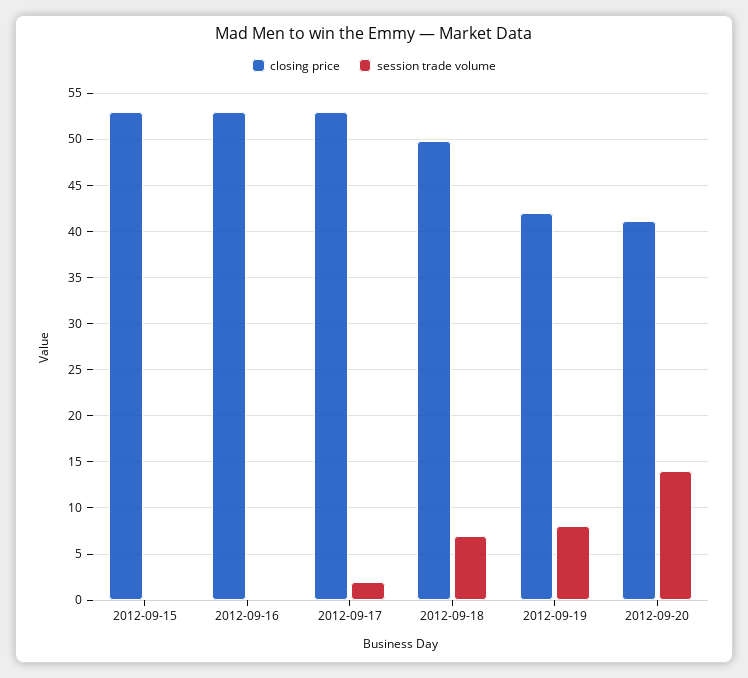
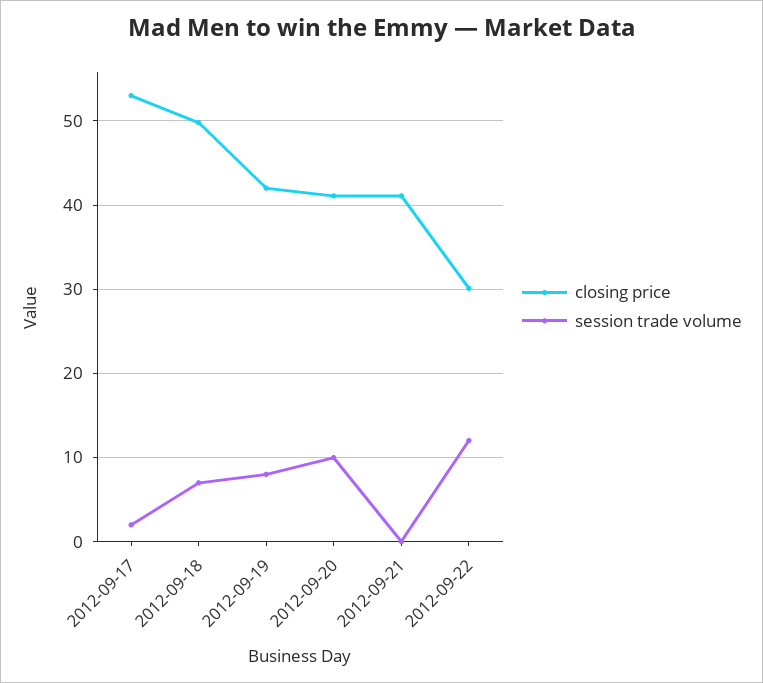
closing price, 2012-09-15: 53 -> none
session trade volume, 2012-09-15: 0 -> none
closing price, 2012-09-16: 53 -> none
session trade volume, 2012-09-16: 0 -> none
session trade volume, 2012-09-20: 14 -> 10
closing price, 2012-09-21: none -> 41
session trade volume, 2012-09-21: none -> 0
closing price, 2012-09-22: none -> 30
session trade volume, 2012-09-22: none -> 12

